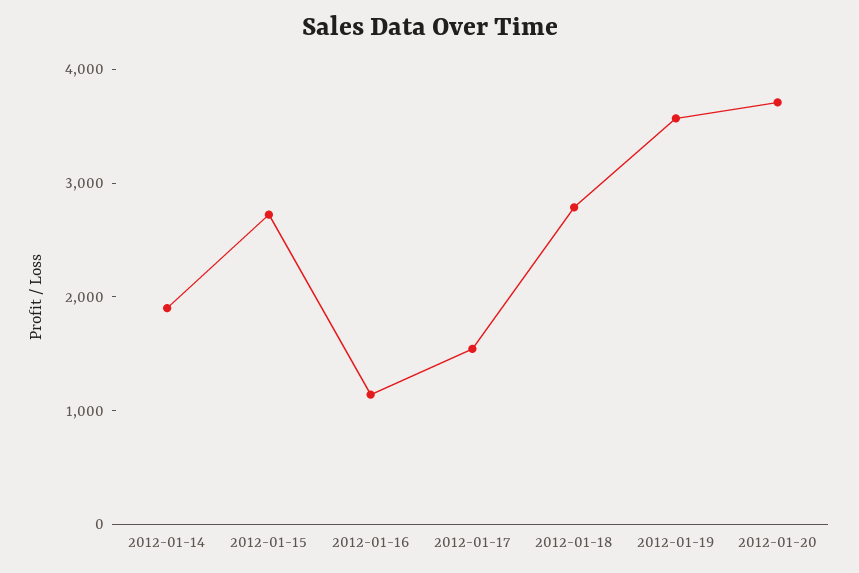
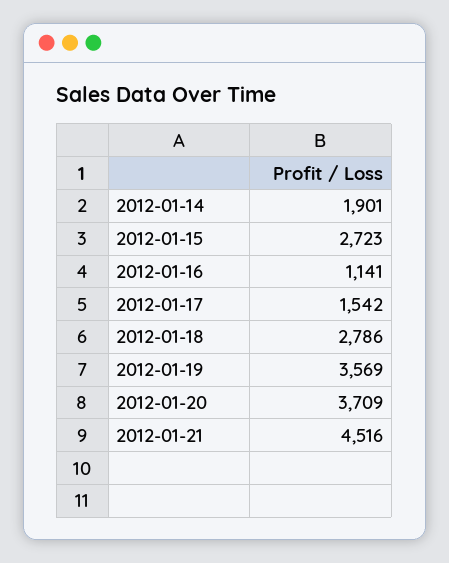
2012-01-21: none -> 4516

